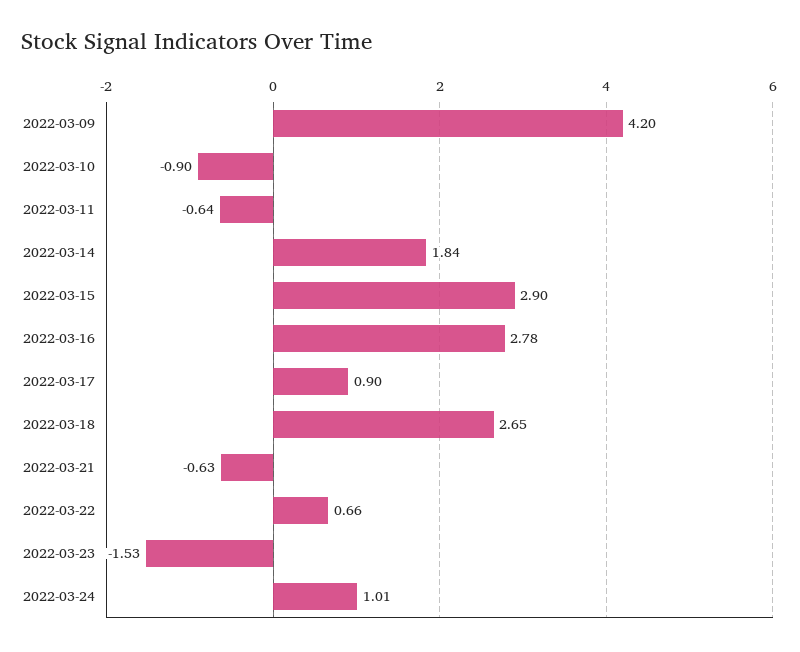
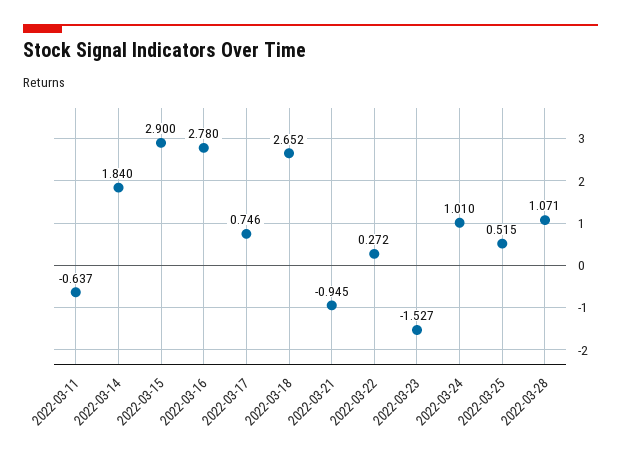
2022-03-09: 4.2 -> none
2022-03-10: -0.9 -> none
2022-03-17: 0.9 -> 0.746
2022-03-21: -0.63 -> -0.945
2022-03-22: 0.66 -> 0.272
2022-03-25: none -> 0.515
2022-03-28: none -> 1.071

